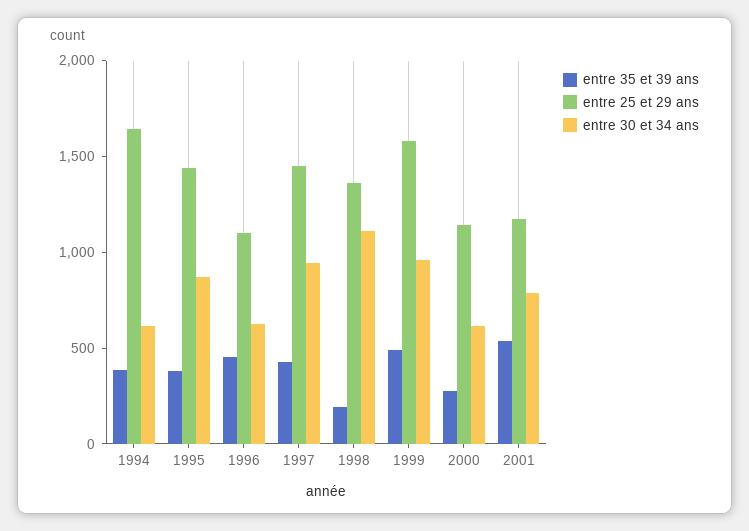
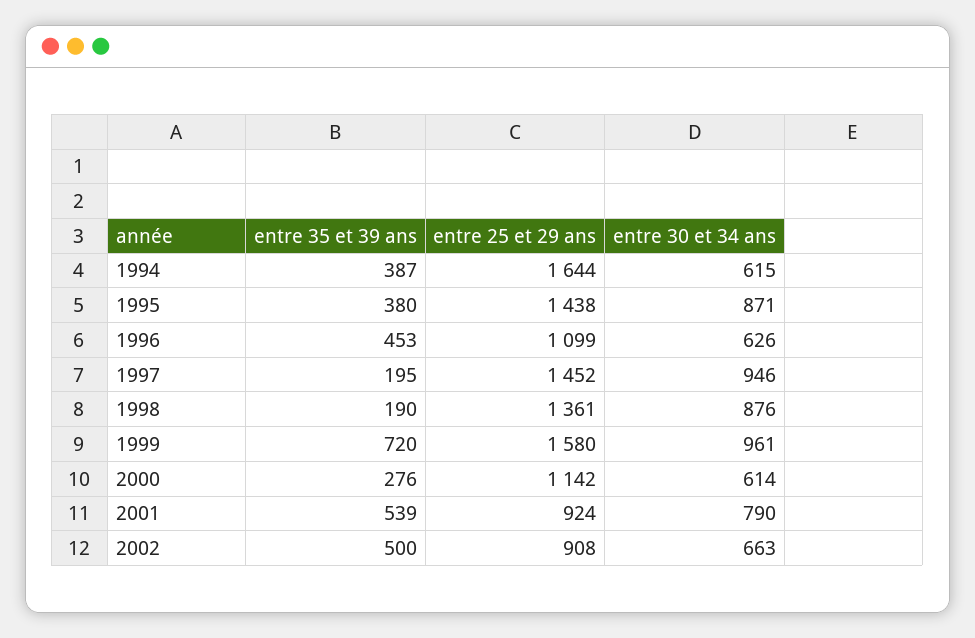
entre 35 et 39 ans, 1997: 400 -> 195
entre 30 et 34 ans, 1998: 1100 -> 876
entre 35 et 39 ans, 1999: 500 -> 720
entre 25 et 29 ans, 2001: 1200 -> 924
entre 35 et 39 ans, 2002: none -> 500
entre 25 et 29 ans, 2002: none -> 908
entre 30 et 34 ans, 2002: none -> 663

